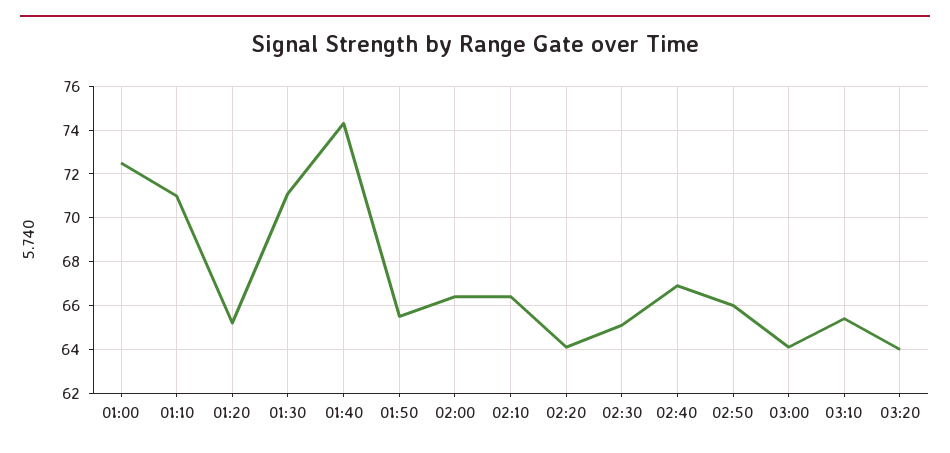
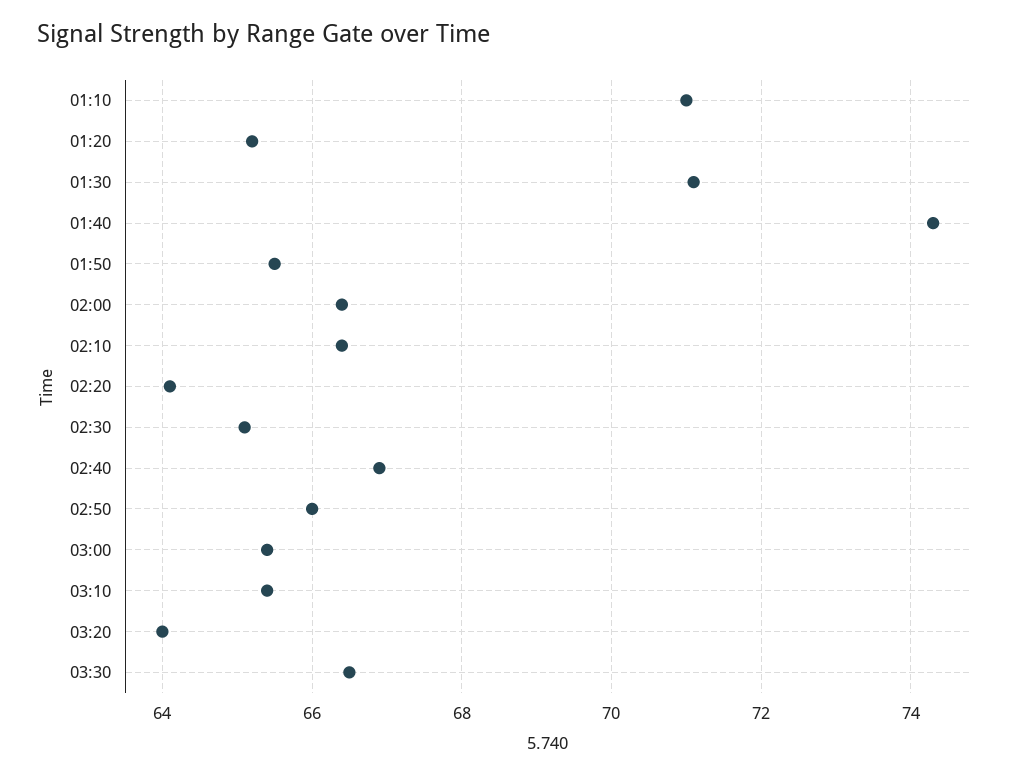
01:00: 72.5 -> none
03:00: 64 -> 65.5
03:30: none -> 66.5

